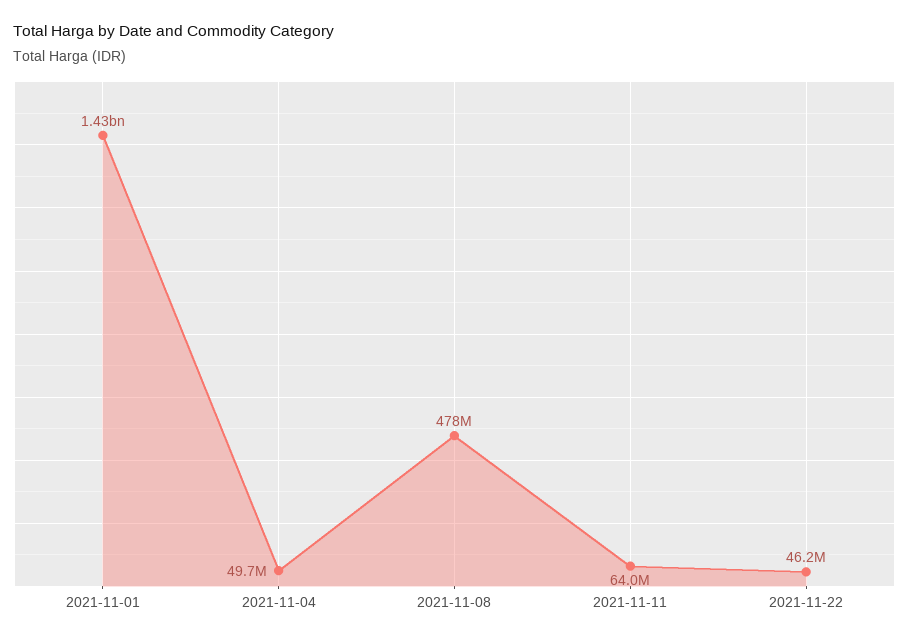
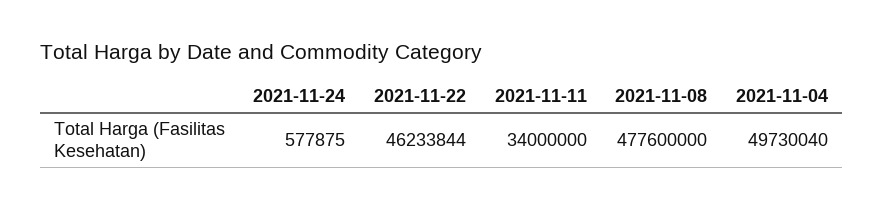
2021-11-01: 1430000000 -> none
2021-11-11: 64000000 -> 34000000
2021-11-24: none -> 577875

